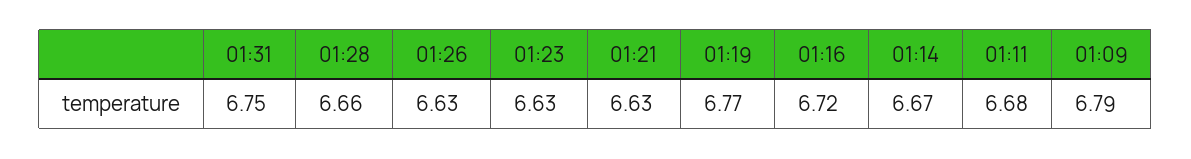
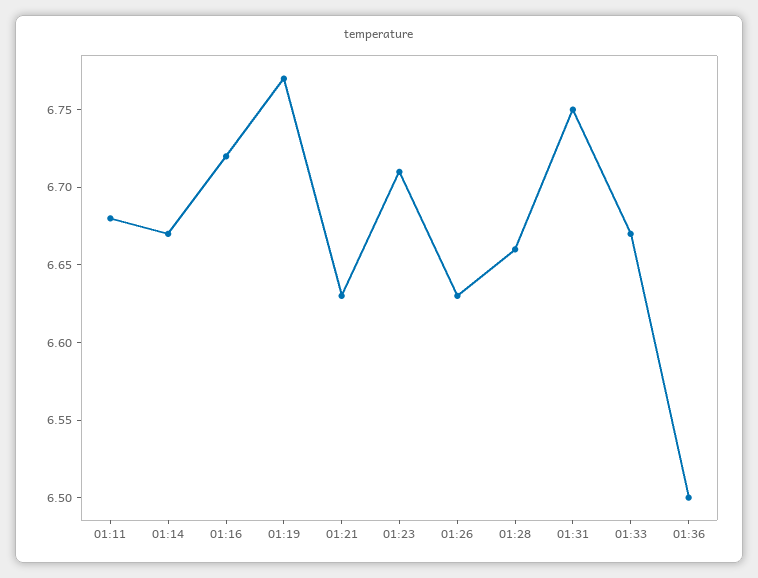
01:23: 6.63 -> 6.71
01:09: 6.79 -> none
01:33: none -> 6.67
01:36: none -> 6.5

